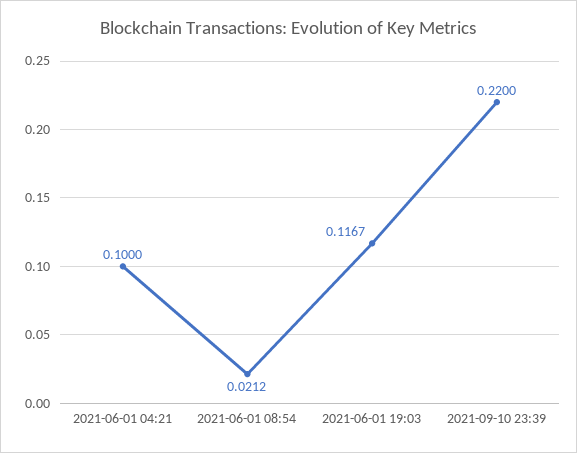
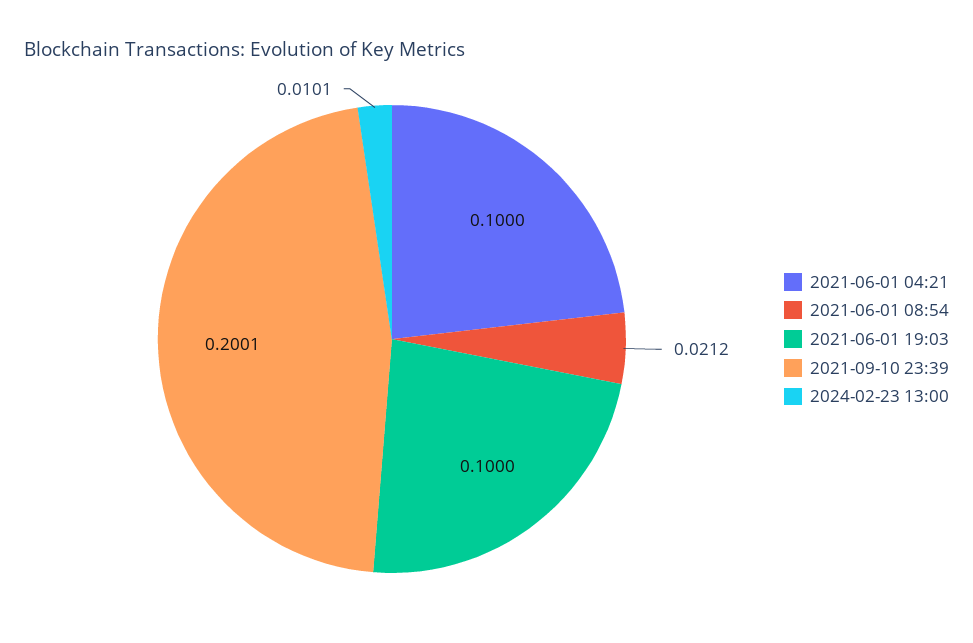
2021-06-01 19:03: 0.1167 -> 0.1
2021-09-10 23:39: 0.22 -> 0.2001
2024-02-23 13:00: none -> 0.0101

